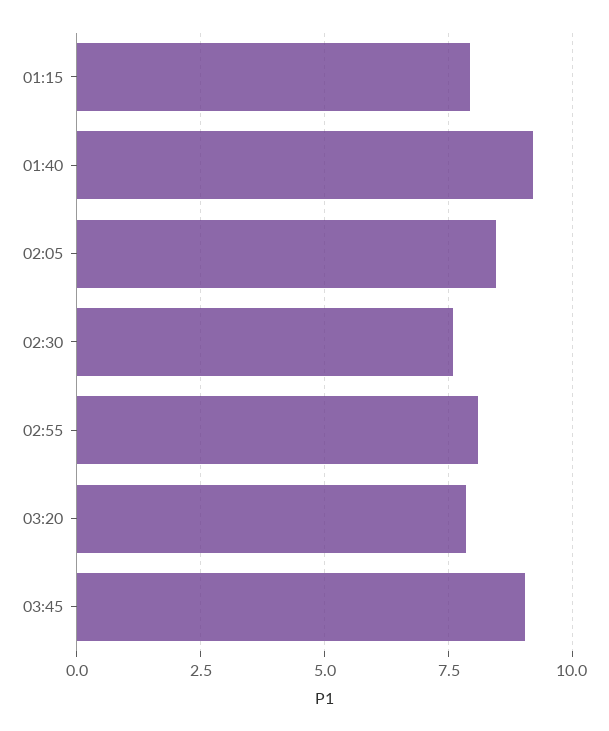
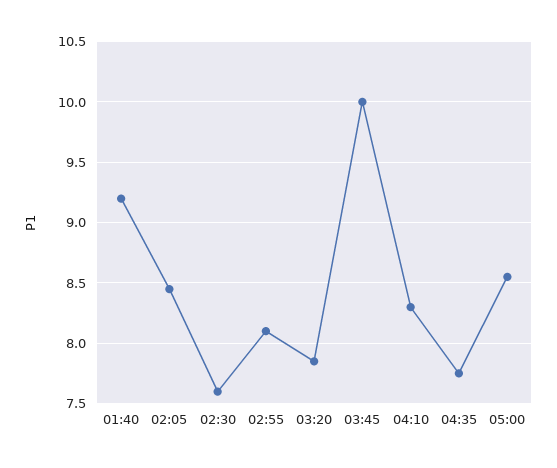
01:15: 8 -> none
03:45: 9 -> 10
04:10: none -> 8.3
04:35: none -> 7.75
05:00: none -> 8.55

